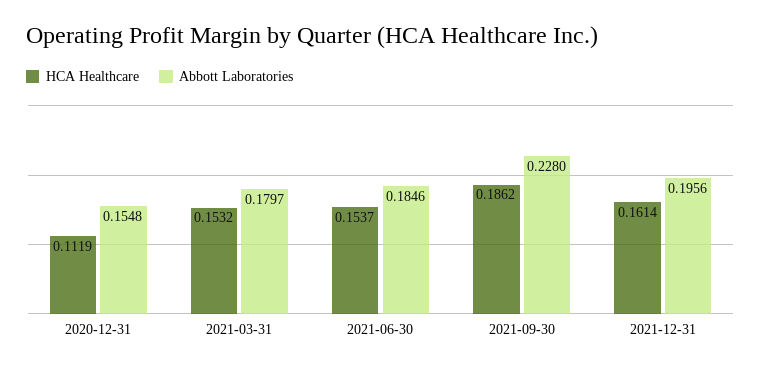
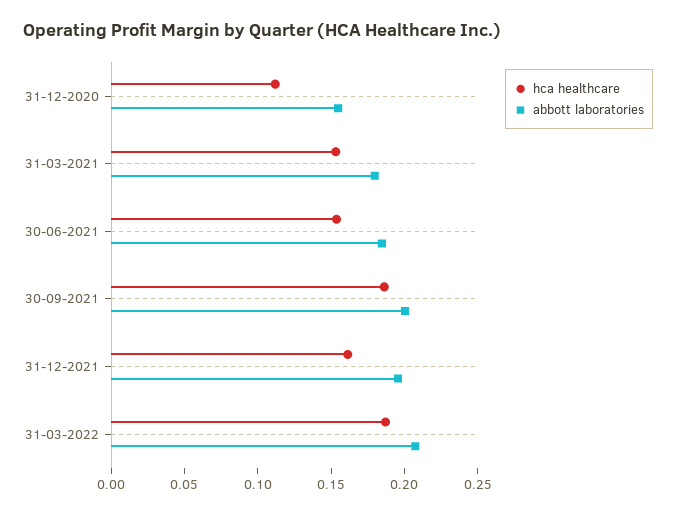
Abbott Laboratories, 2021-09-30: 0.228 -> 0.2
HCA Healthcare, 31-03-2022: none -> 0.19
Abbott Laboratories, 31-03-2022: none -> 0.21

